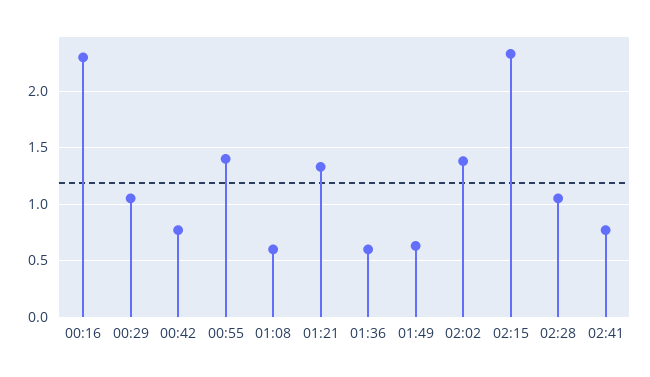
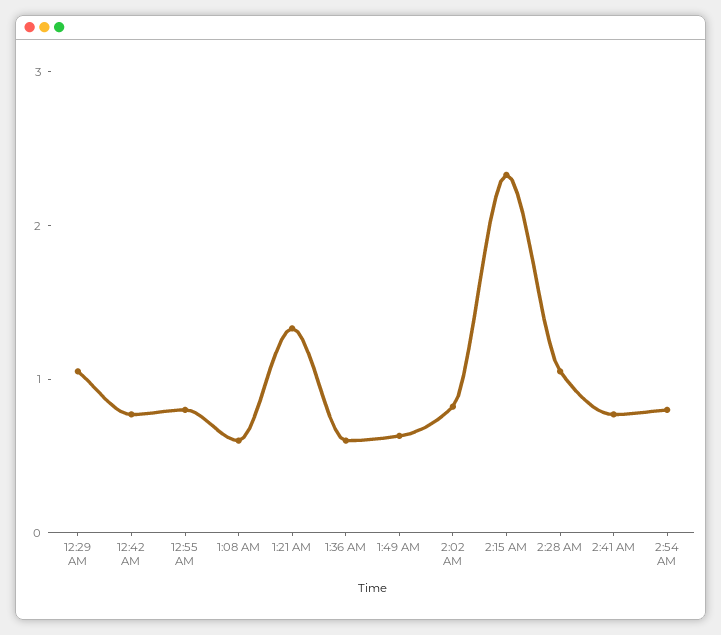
00:16: 2.3 -> none
00:55: 1.4 -> 0.8
02:02: 1.4 -> 0.8
2:54 AM: none -> 0.8

